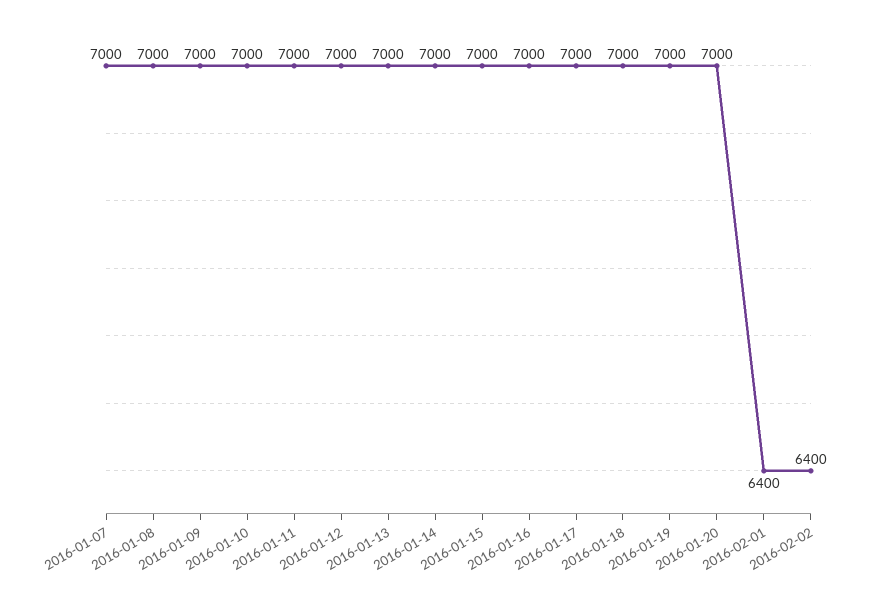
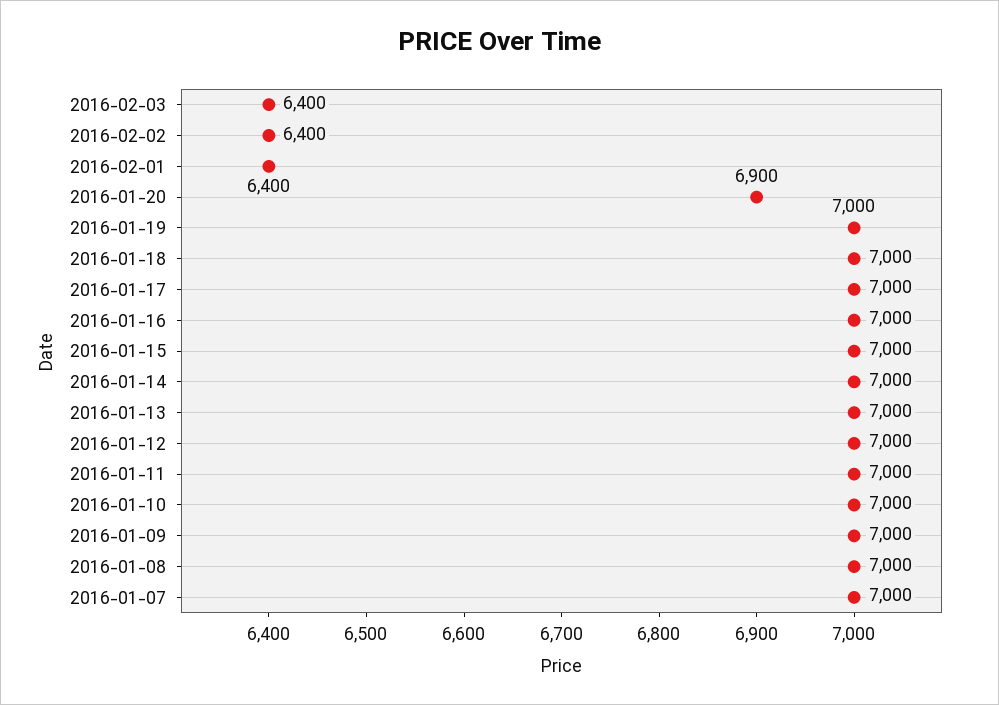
2016-01-20: 7000 -> 6900
2016-02-03: none -> 6400

